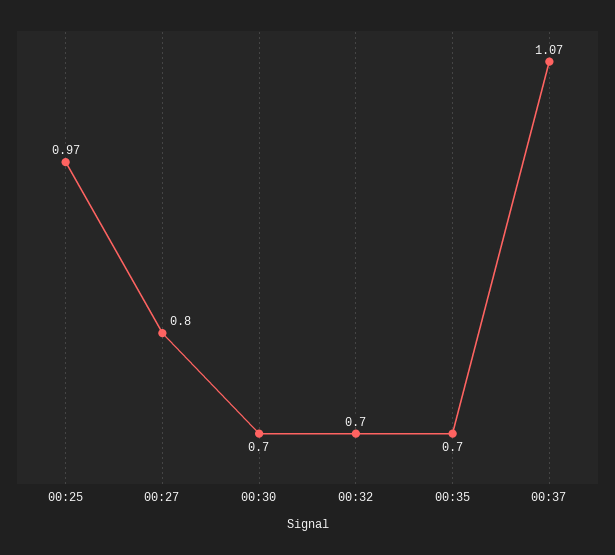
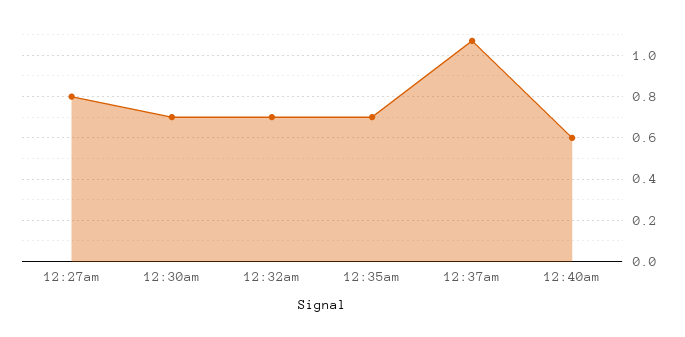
00:25: 0.97 -> none
12:40am: none -> 0.6

